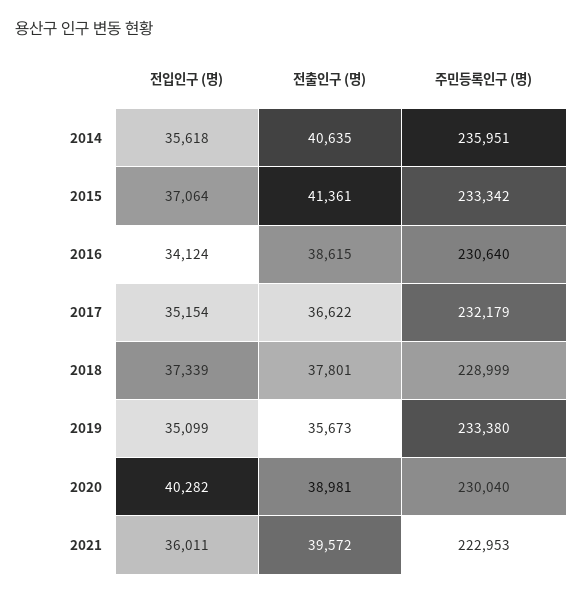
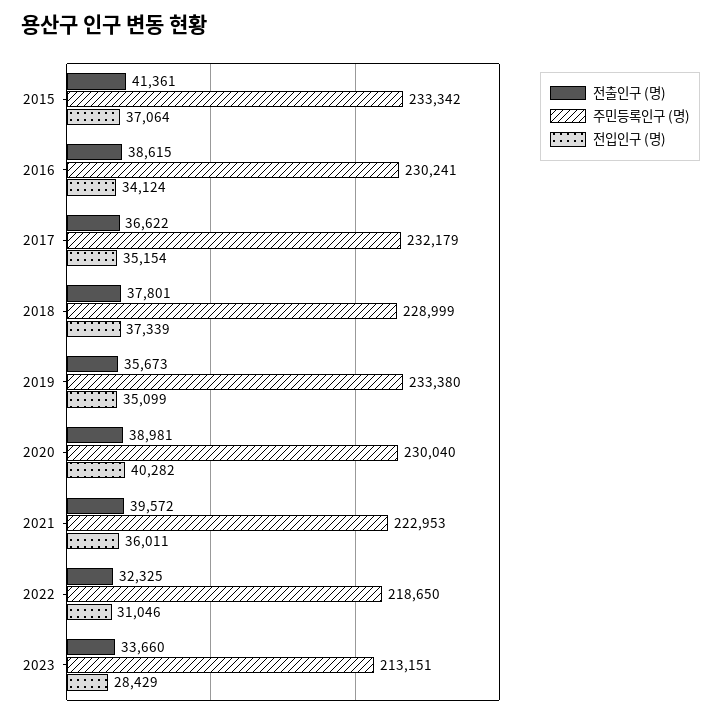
전입인구 (명), 2014: 35618 -> none
전출인구 (명), 2014: 40635 -> none
주민등록인구 (명), 2014: 235951 -> none
주민등록인구 (명), 2016: 230640 -> 230241
전출인구 (명), 2022: none -> 32325
주민등록인구 (명), 2022: none -> 218650
전입인구 (명), 2022: none -> 31046
전출인구 (명), 2023: none -> 33660
주민등록인구 (명), 2023: none -> 213151
전입인구 (명), 2023: none -> 28429

